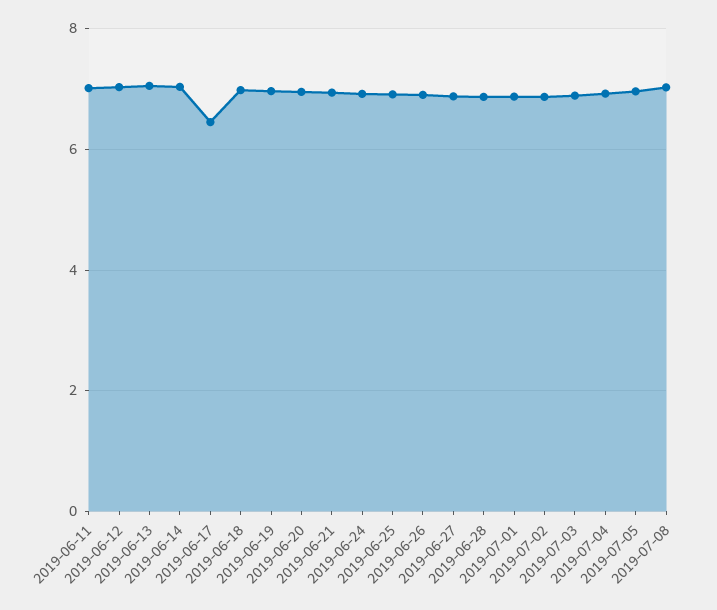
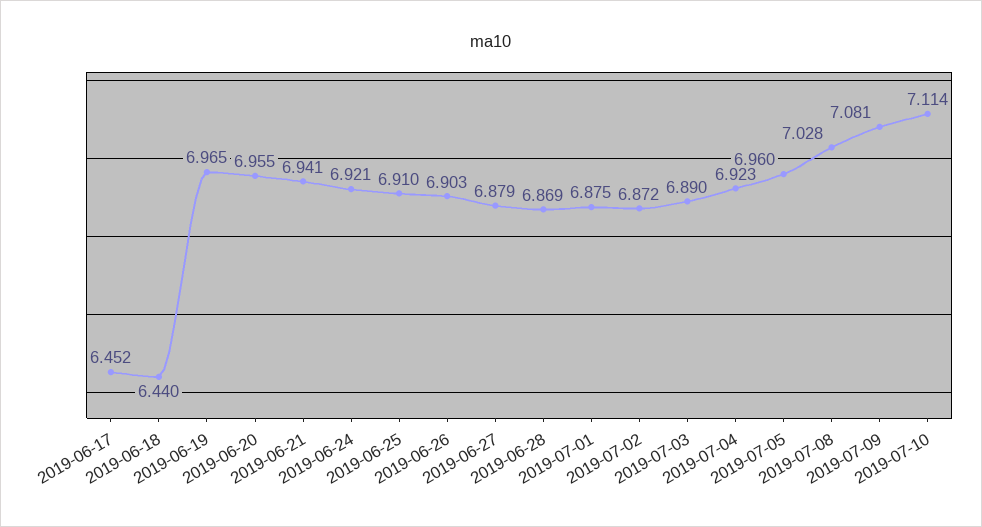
2019-06-11: 7 -> none
2019-06-12: 7 -> none
2019-06-13: 7 -> none
2019-06-14: 7 -> none
2019-06-18: 7 -> 6.44
2019-07-09: none -> 7.081
2019-07-10: none -> 7.114

